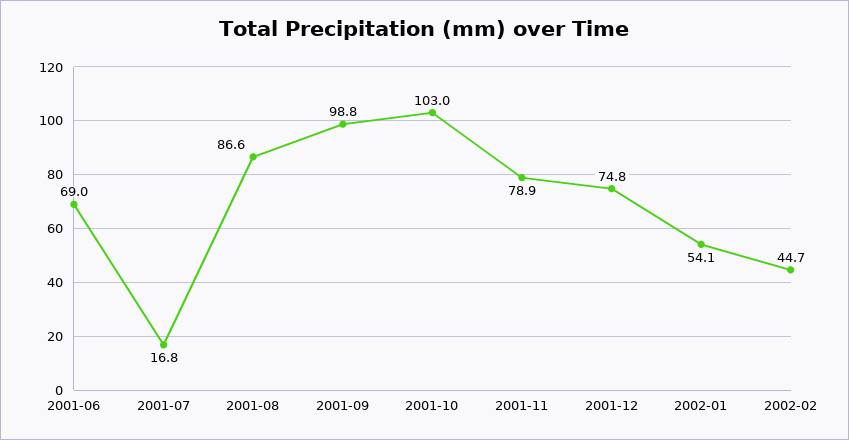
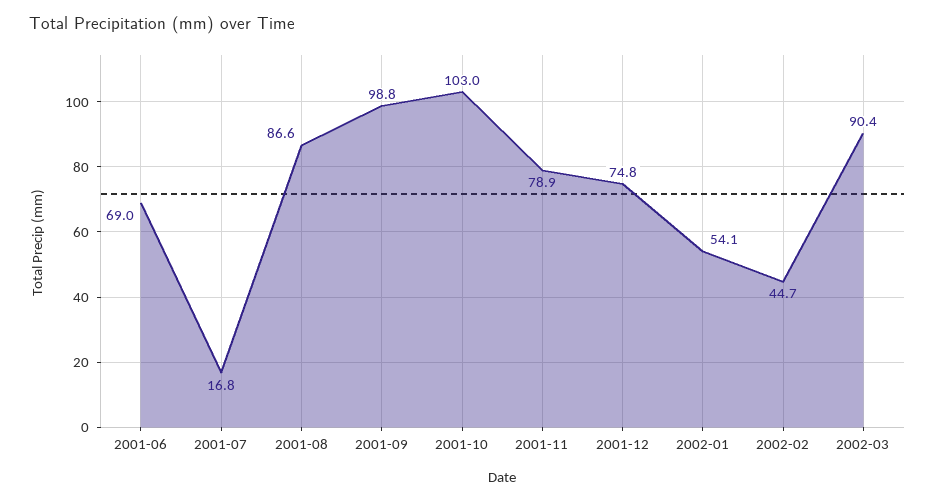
2002-03: none -> 90.4

